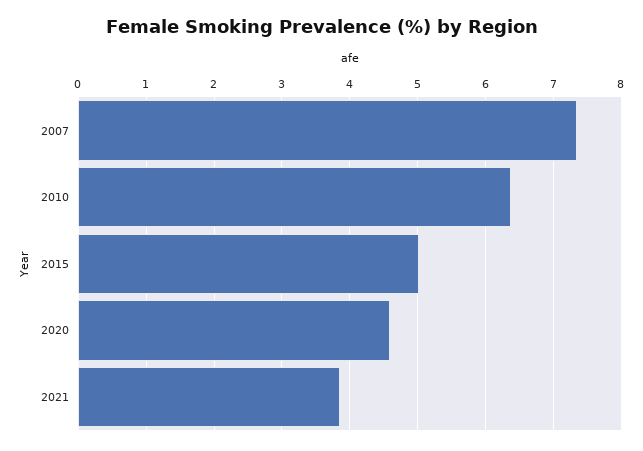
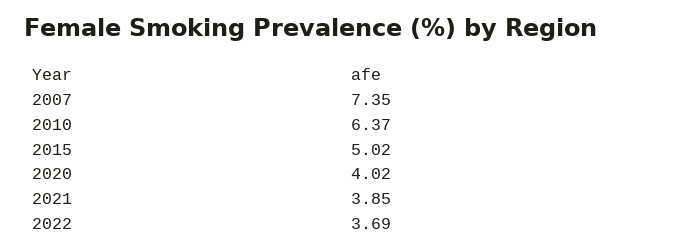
2020: 4.6 -> 4.02
2022: none -> 3.69

